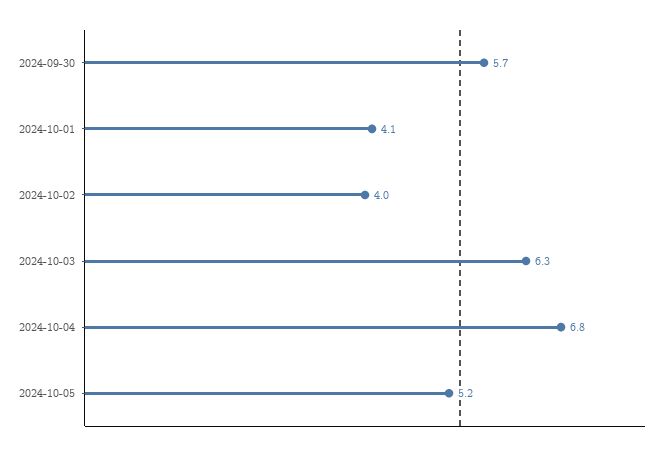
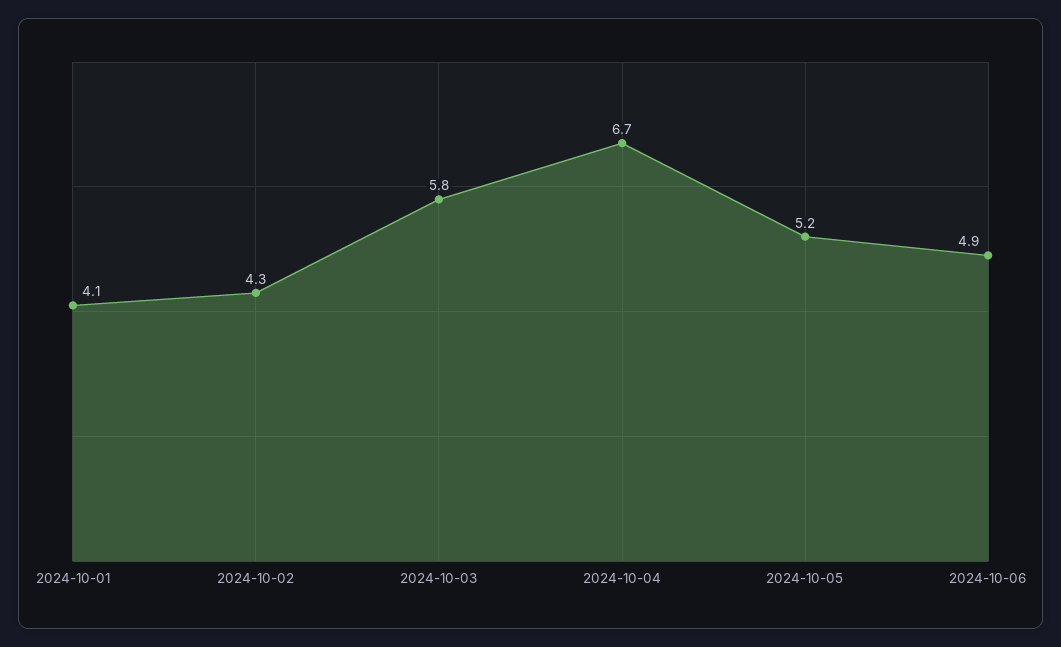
2024-09-30: 5.7 -> none
2024-10-02: 4 -> 4.3
2024-10-03: 6.3 -> 5.8
2024-10-04: 6.8 -> 6.7
2024-10-06: none -> 4.9

